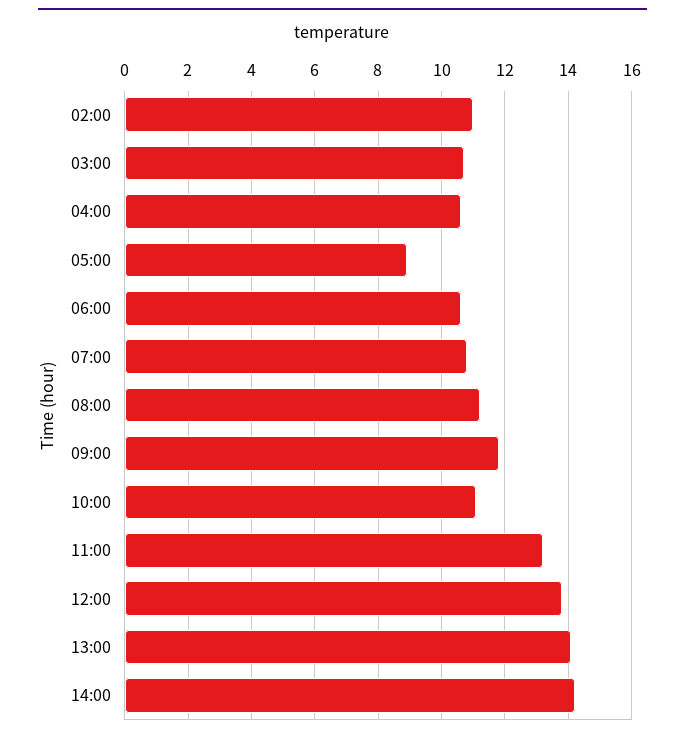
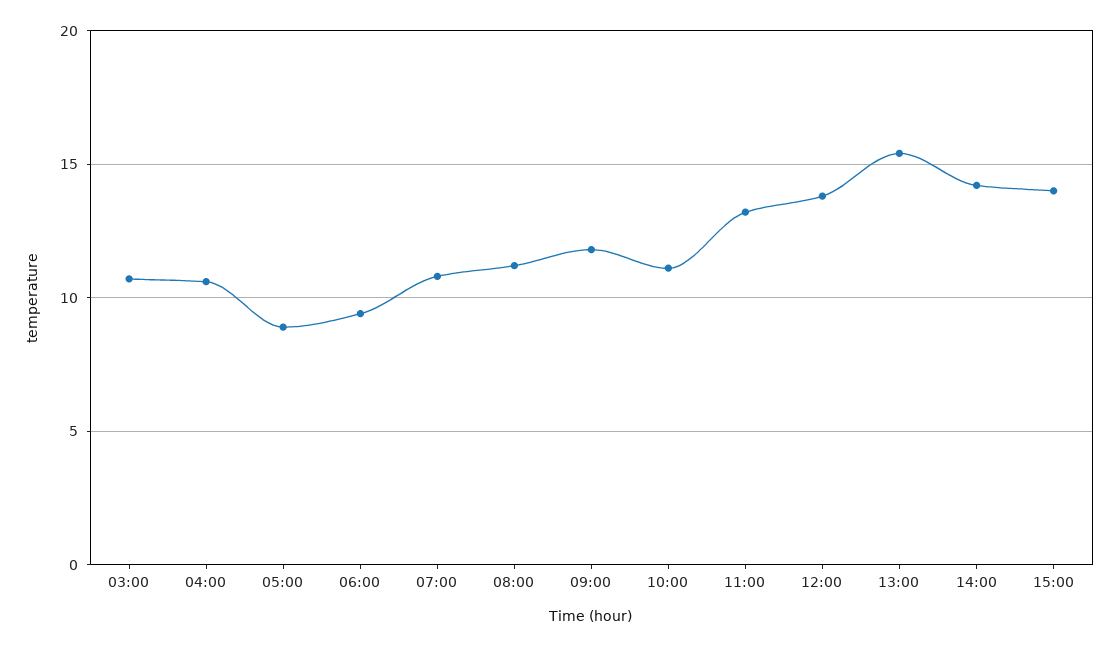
02:00: 11 -> none
06:00: 10.5 -> 9.5
13:00: 14 -> 15.5
15:00: none -> 14

